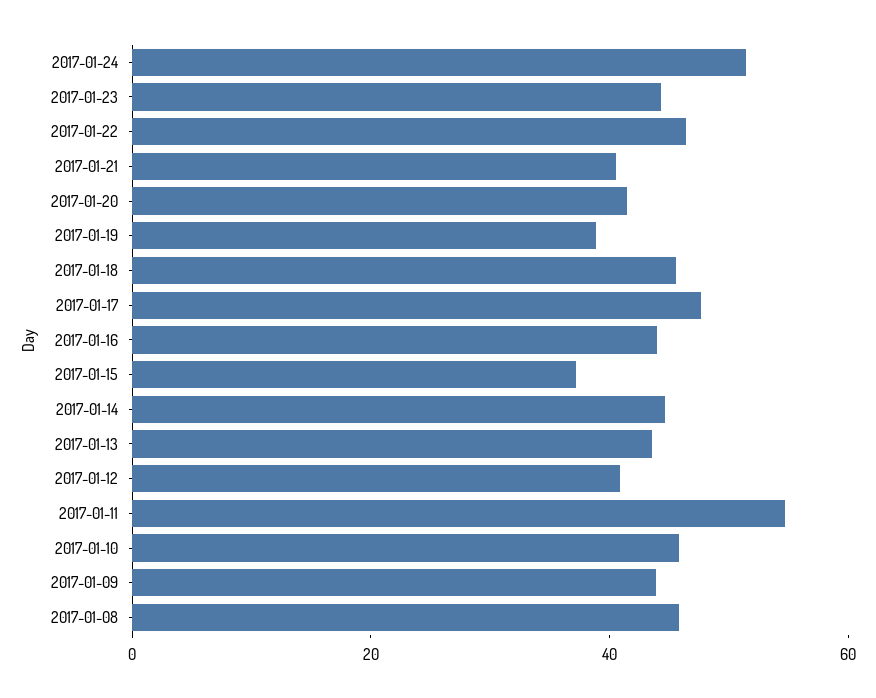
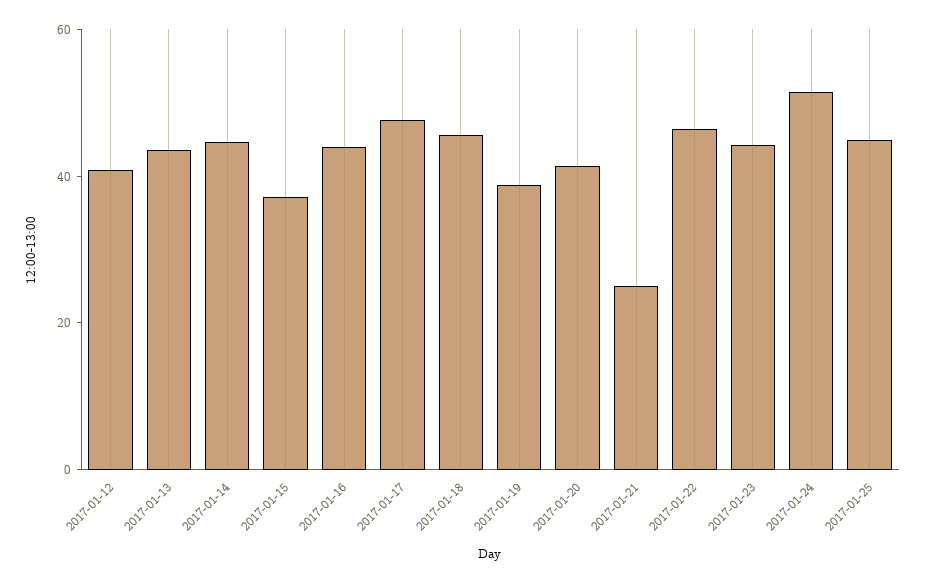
2017-01-21: 40 -> 25
2017-01-11: 55 -> none
2017-01-10: 45 -> none
2017-01-09: 45 -> none
2017-01-08: 45 -> none
2017-01-25: none -> 45

